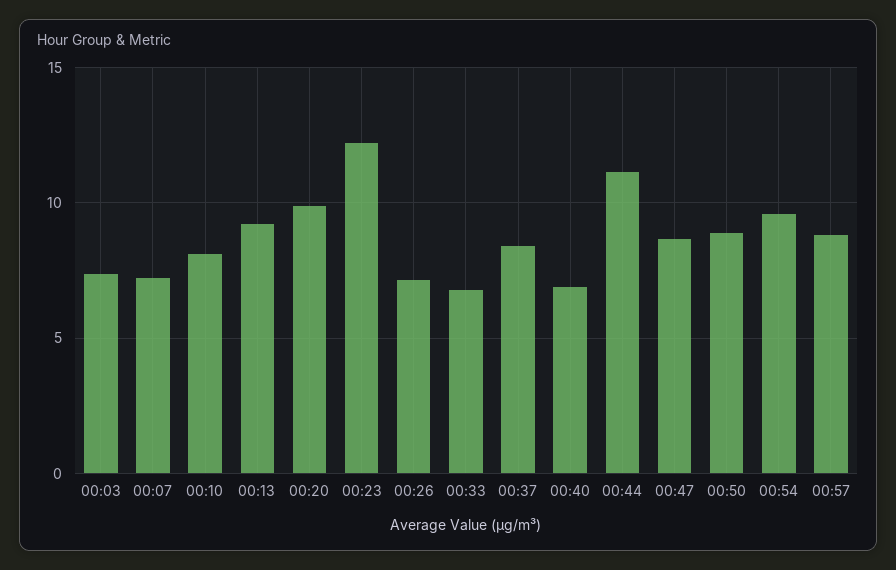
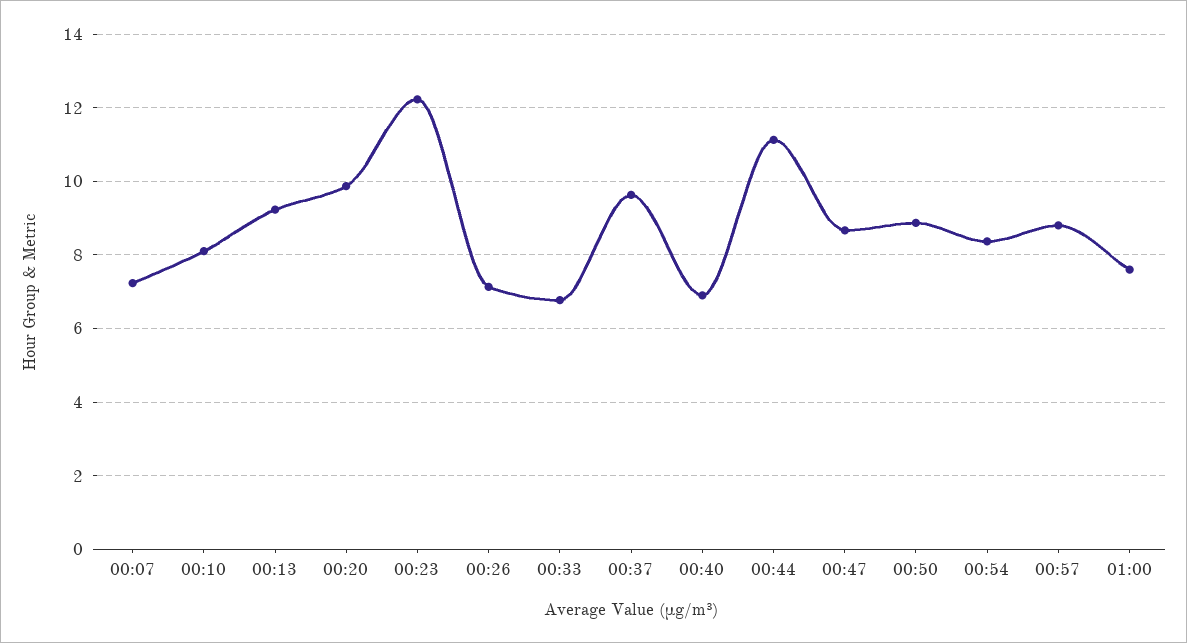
00:03: 7.5 -> none
00:37: 8.5 -> 9.6
00:54: 9.5 -> 8.4
01:00: none -> 7.6

